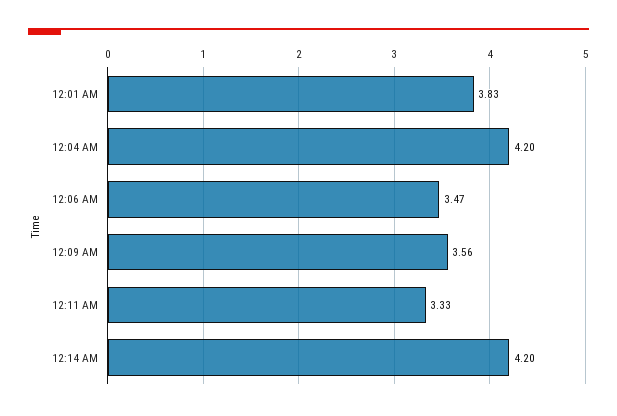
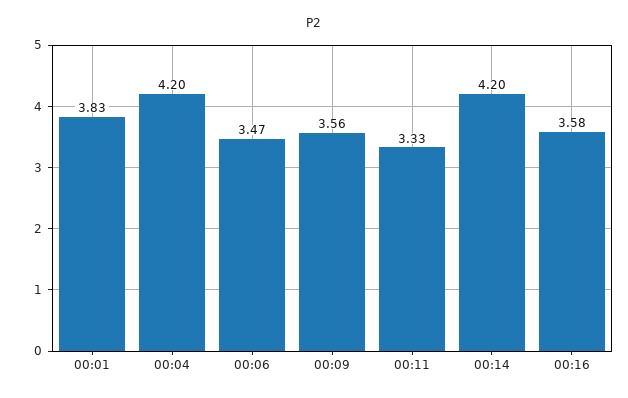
00:16: none -> 3.58

